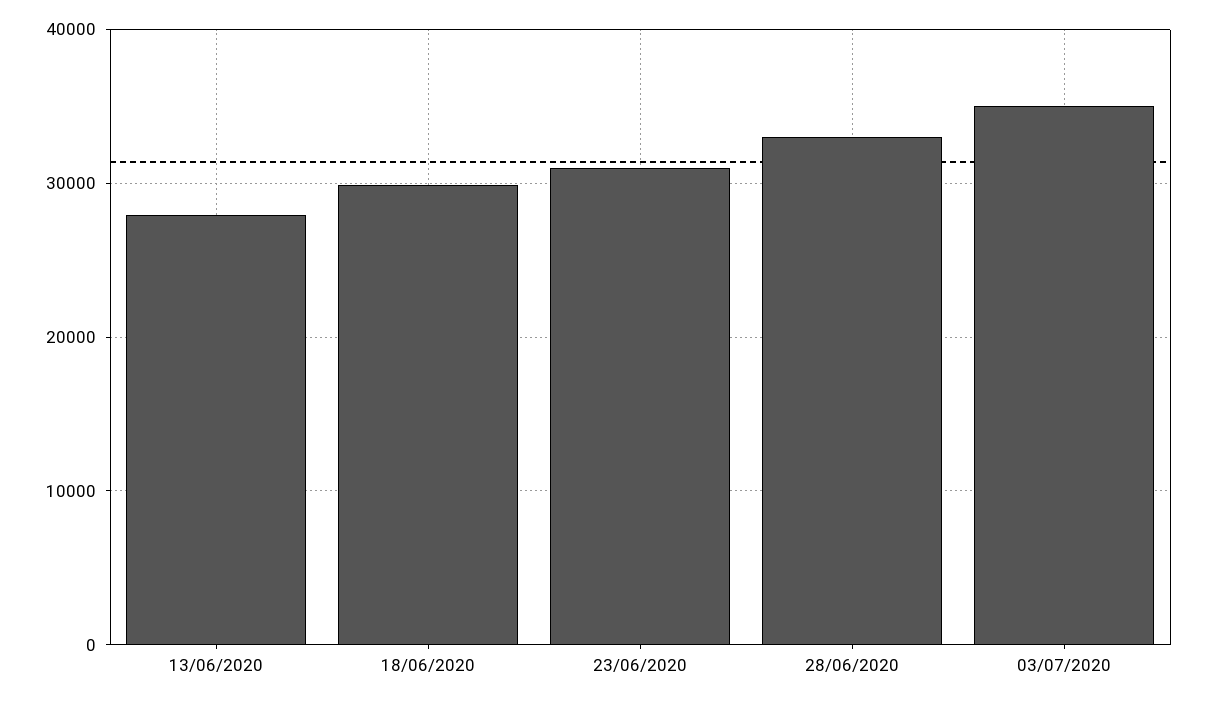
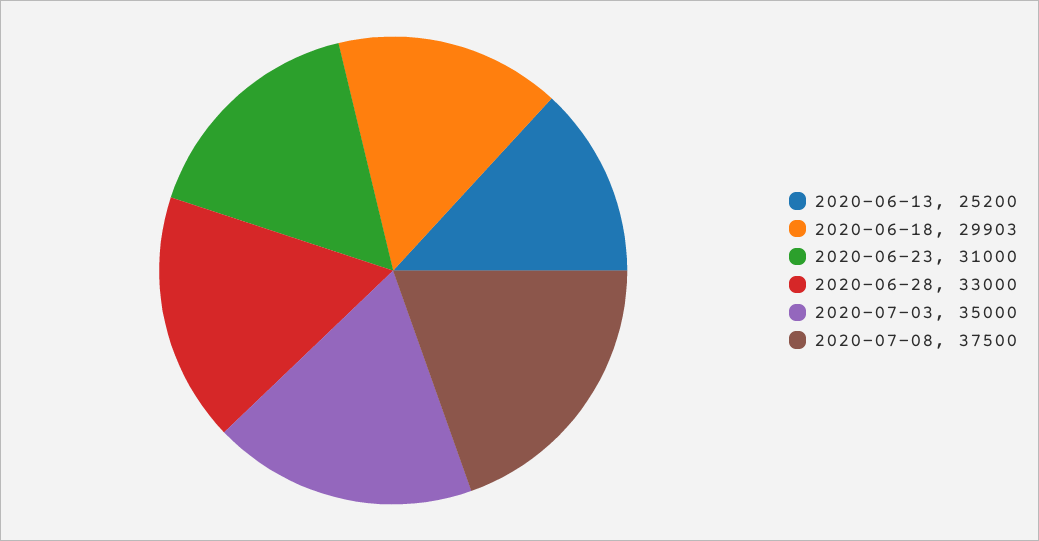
13/06/2020: 28000 -> 25200
2020-07-08: none -> 37500

